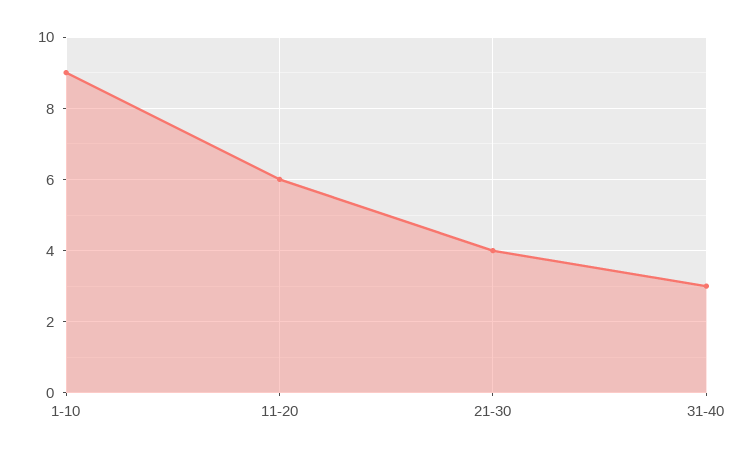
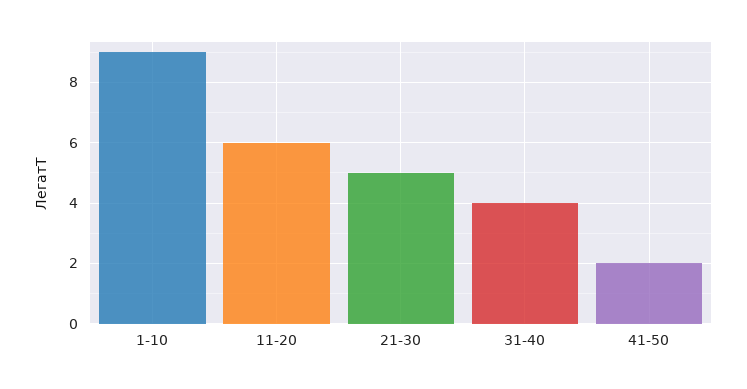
21-30: 4 -> 5
31-40: 3 -> 4
41-50: none -> 2

